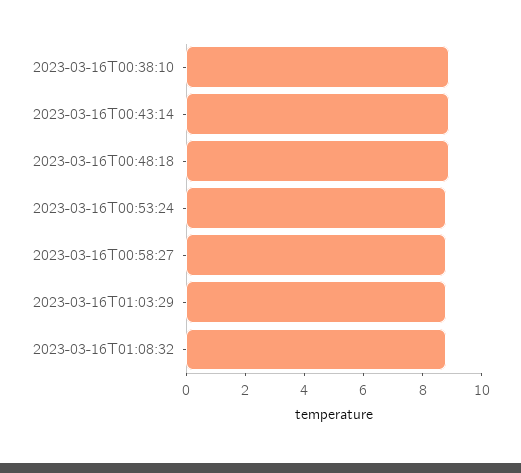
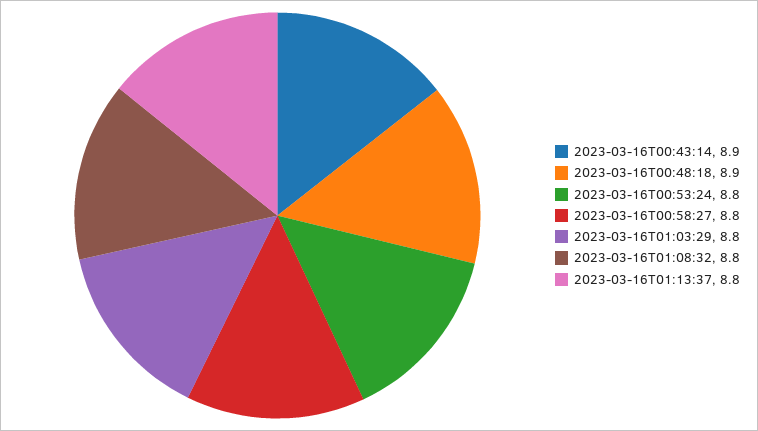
2023-03-16T00:38:10: 9 -> none
2023-03-16T01:13:37: none -> 8.8

